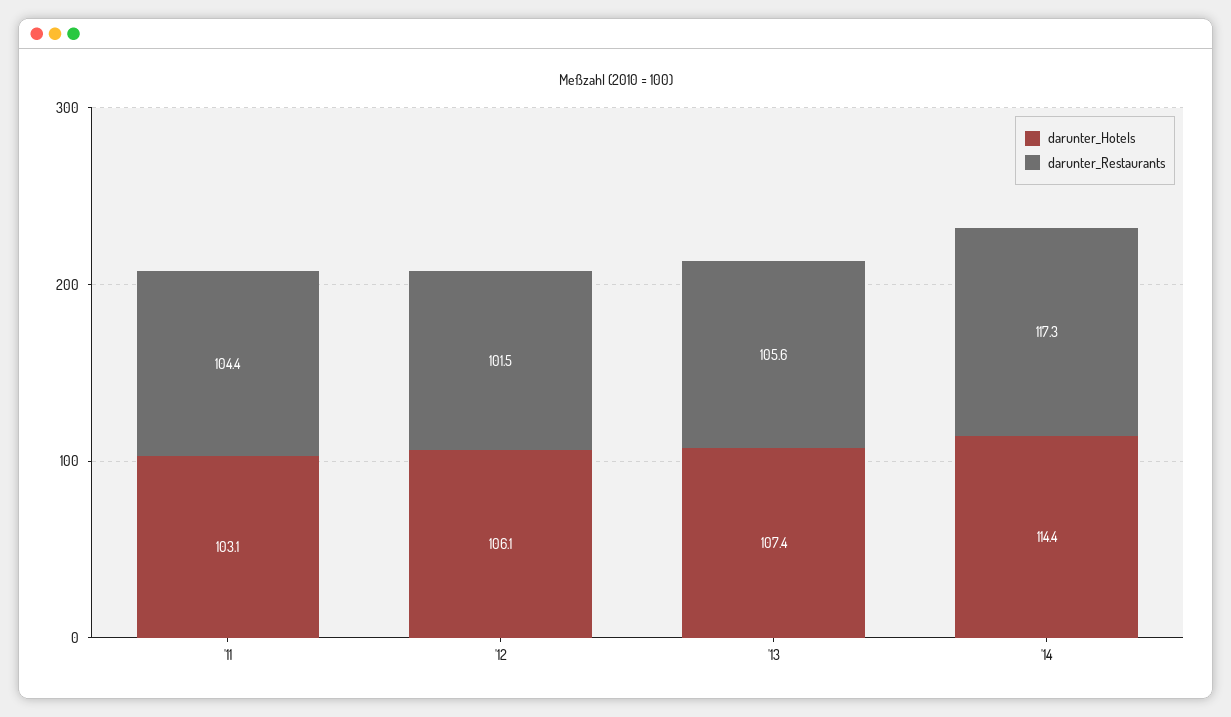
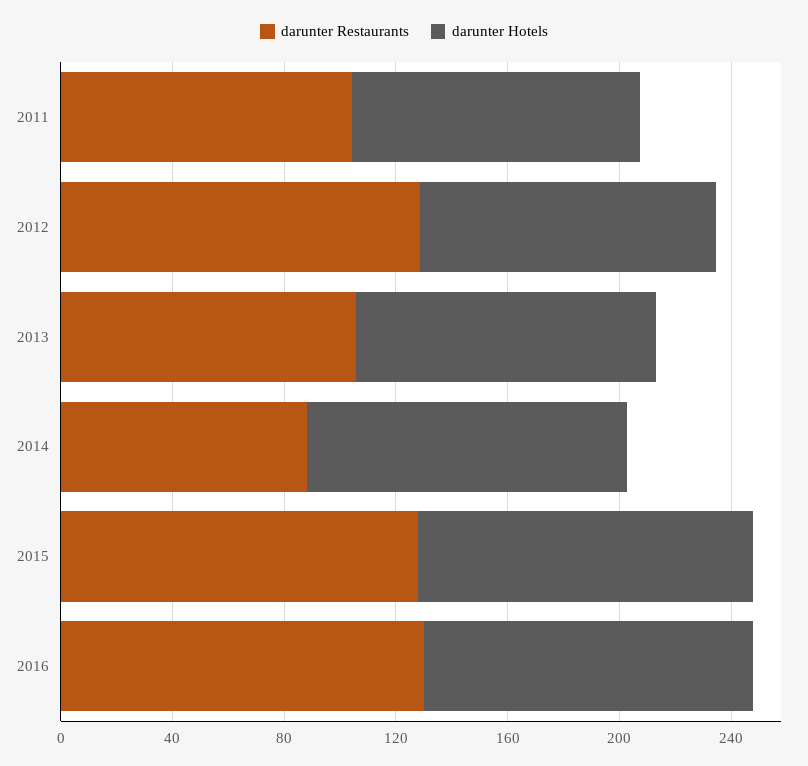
darunter_Restaurants, '12: 101.5 -> 130
darunter_Restaurants, '14: 117.3 -> 90
darunter_Restaurants, 2015: none -> 130
darunter_Hotels, 2015: none -> 120
darunter_Restaurants, 2016: none -> 130
darunter_Hotels, 2016: none -> 120

